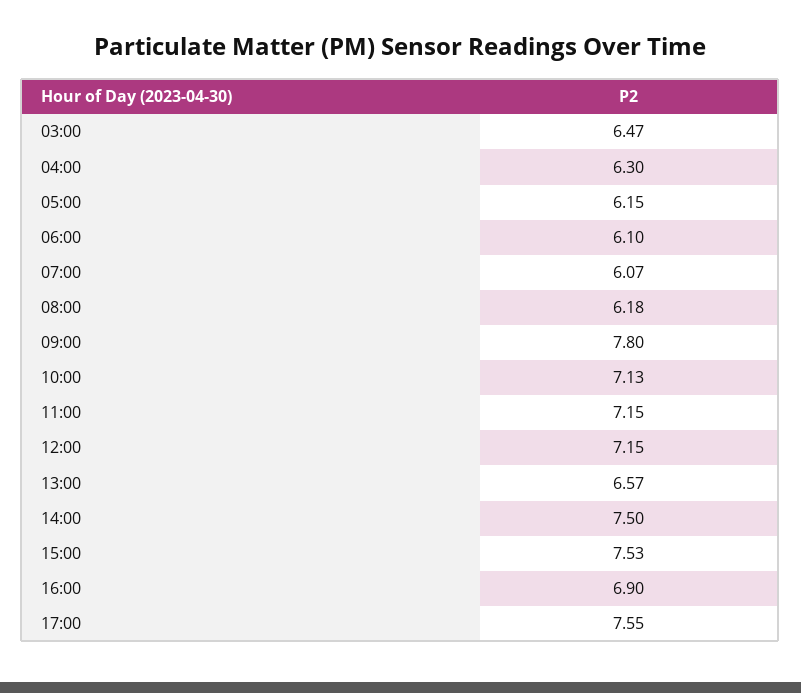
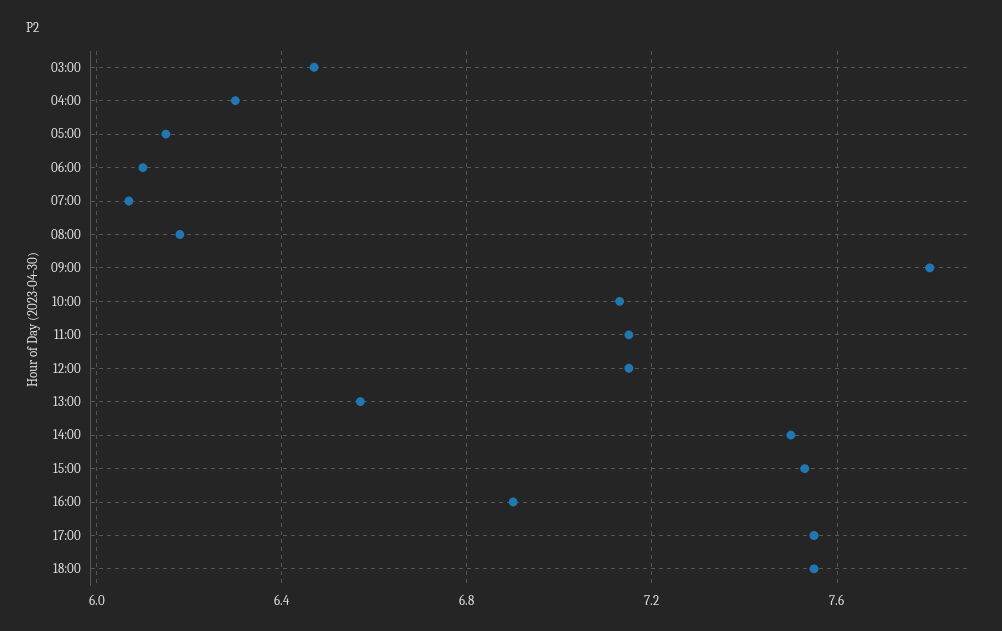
18:00: none -> 7.55

